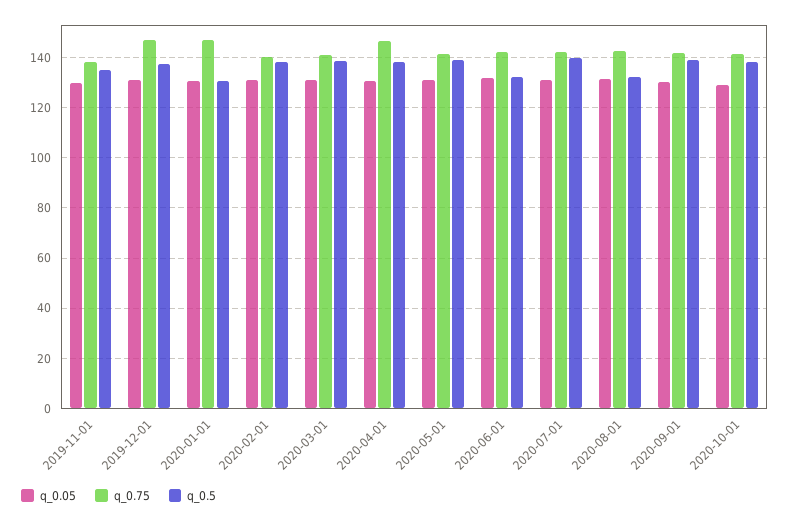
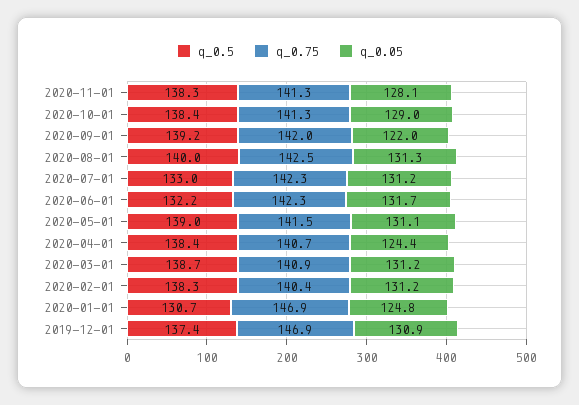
q_0.05, 2019-11-01: 130 -> none
q_0.75, 2019-11-01: 137.5 -> none
q_0.5, 2019-11-01: 135 -> none
q_0.05, 2020-01-01: 130 -> 124.8
q_0.05, 2020-04-01: 130 -> 124.4
q_0.75, 2020-04-01: 147.5 -> 140.7
q_0.5, 2020-07-01: 140 -> 133
q_0.5, 2020-08-01: 132.5 -> 140
q_0.05, 2020-09-01: 130 -> 122
q_0.5, 2020-11-01: none -> 138.3
q_0.75, 2020-11-01: none -> 141.3
q_0.05, 2020-11-01: none -> 128.1

